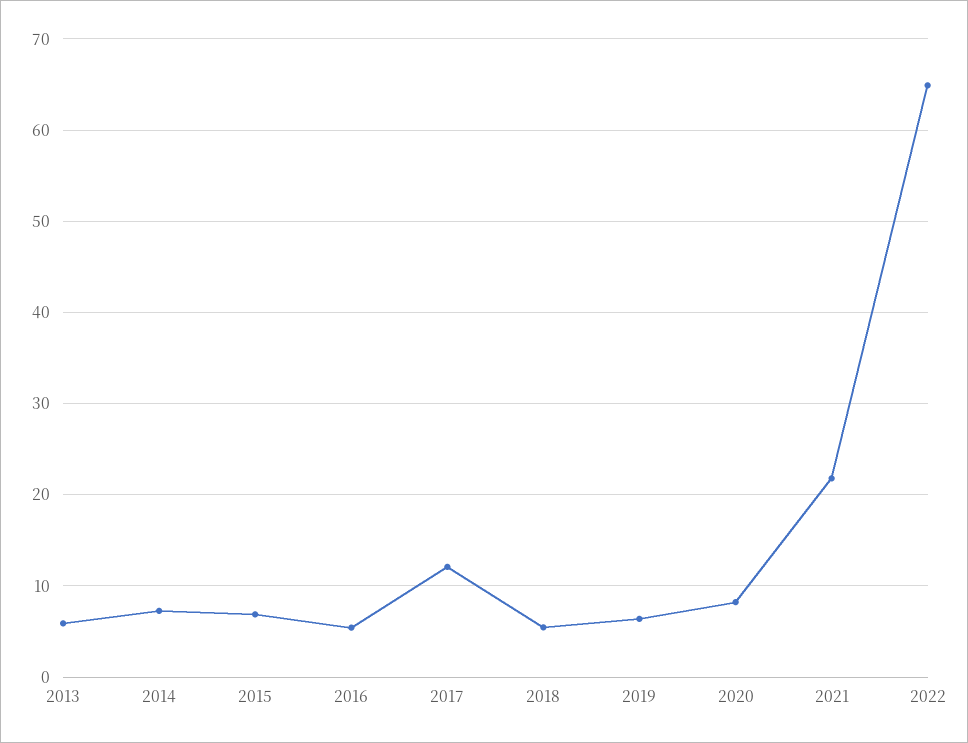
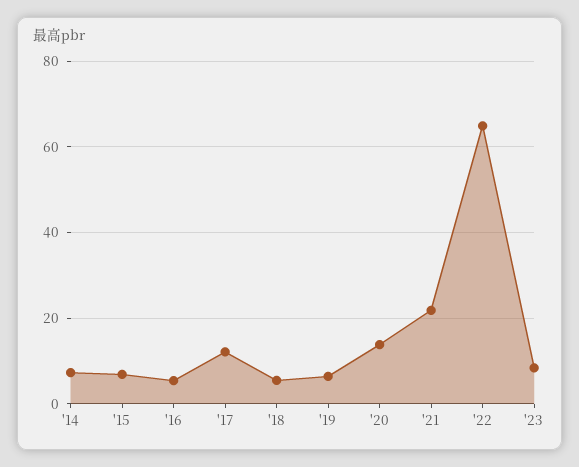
2013: 6 -> none
2020: 8 -> 14
'23: none -> 8

